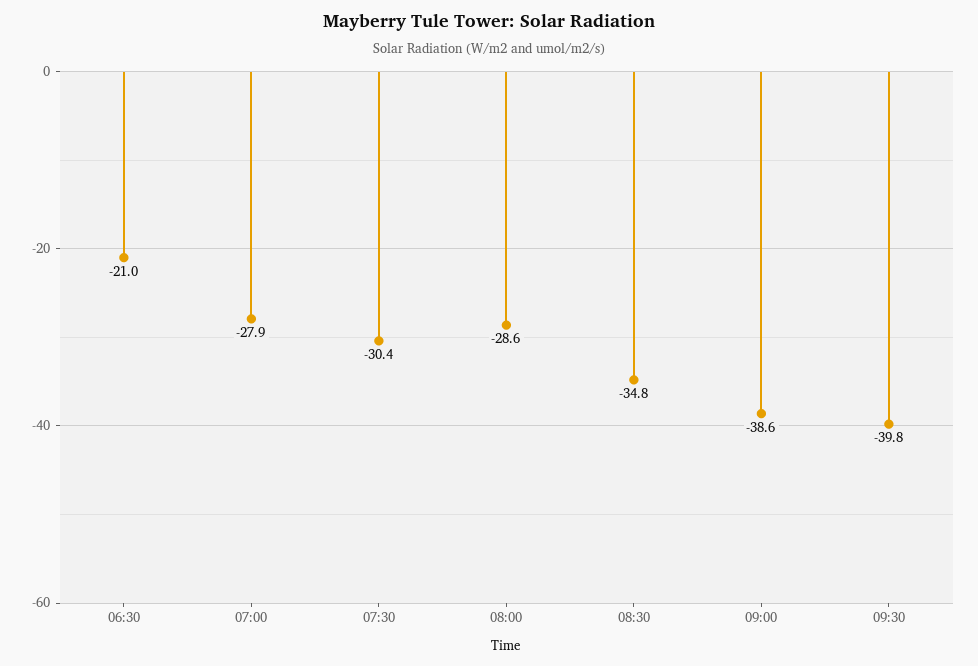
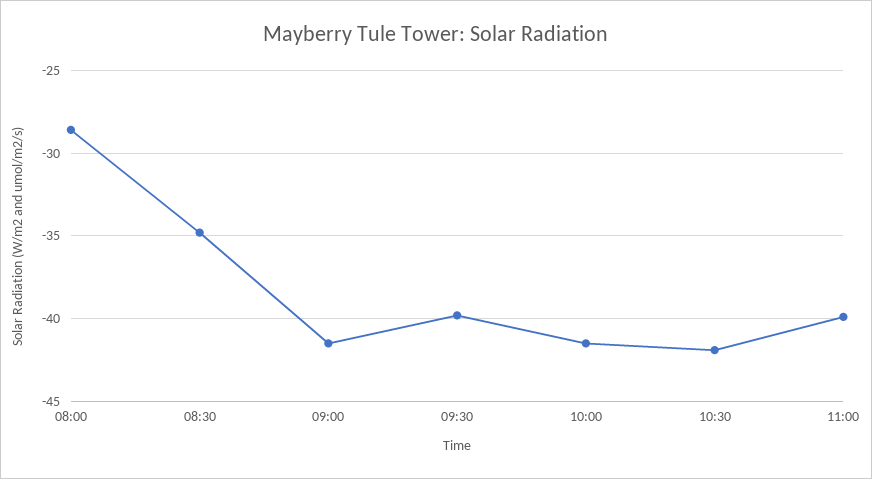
06:30: -21 -> none
07:00: -27.9 -> none
07:30: -30.4 -> none
09:00: -38.6 -> -41.5
10:00: none -> -41.5
10:30: none -> -42
11:00: none -> -40

